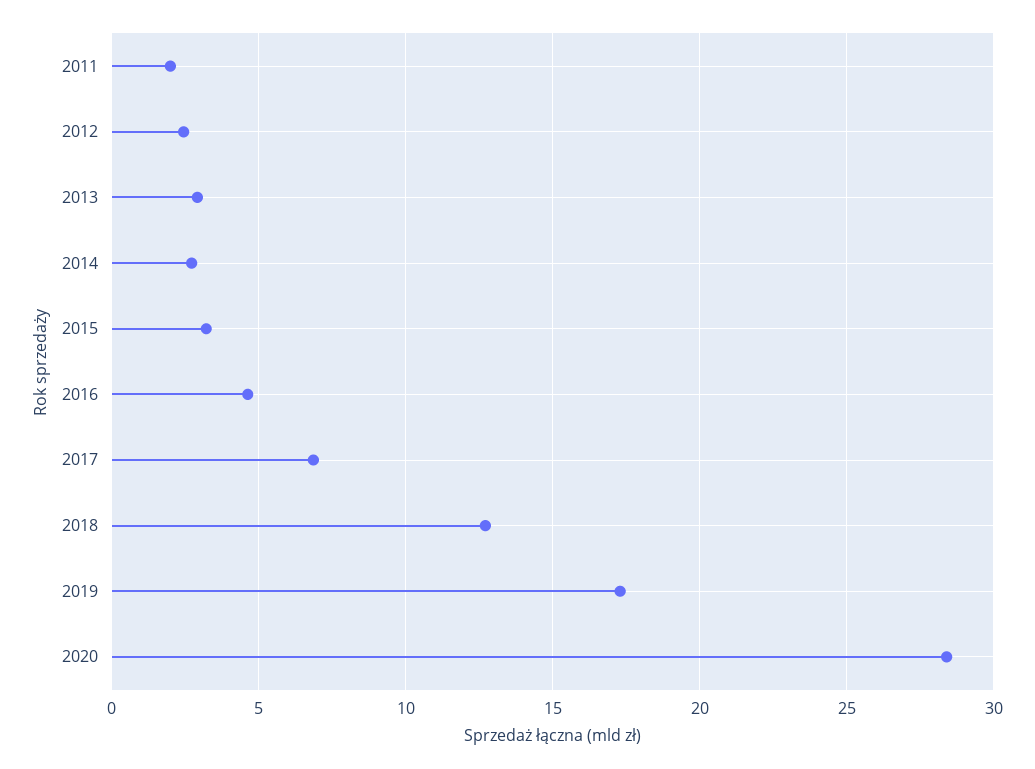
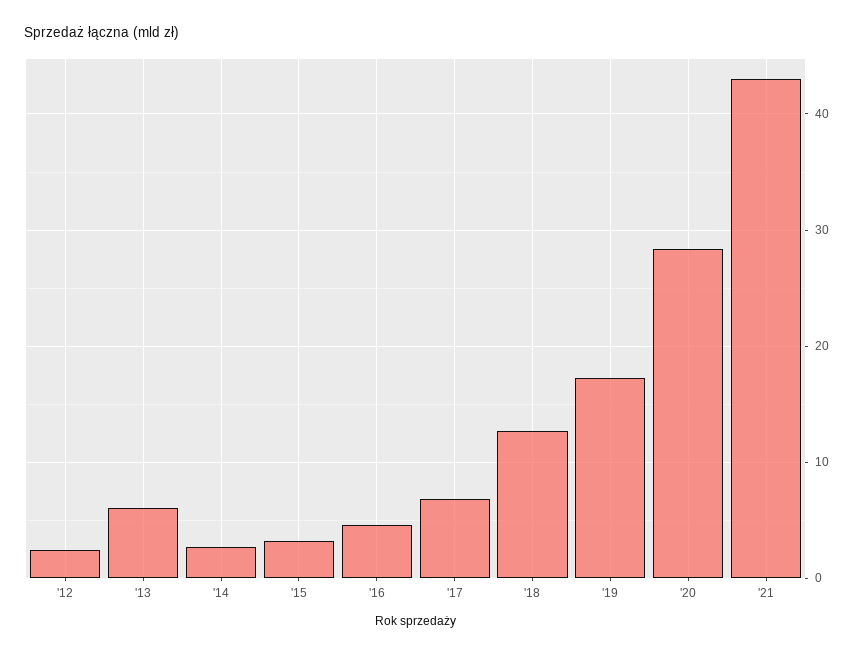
2011: 2 -> none
2013: 3 -> 6
'21: none -> 43

